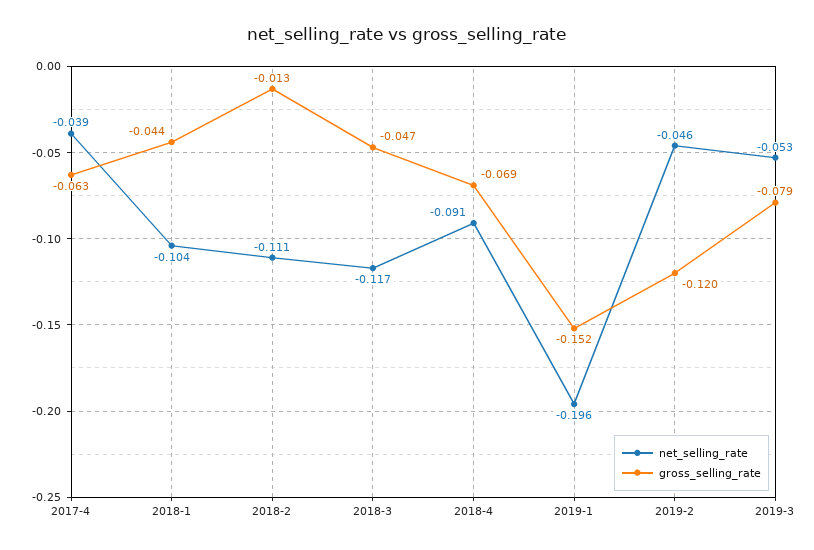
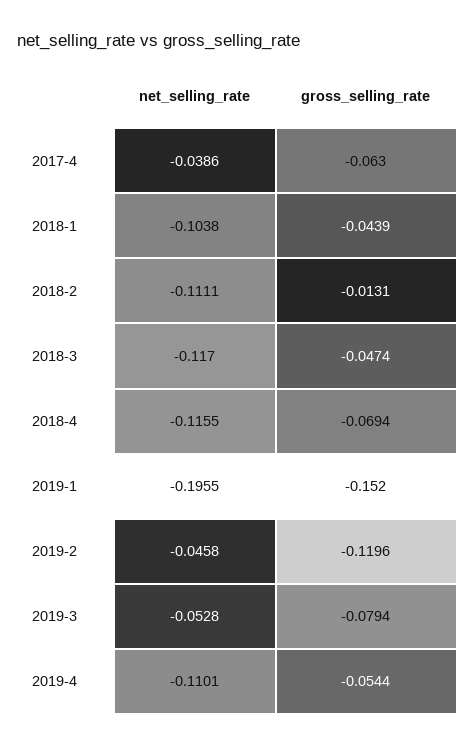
net_selling_rate, 2018-4: -0.091 -> -0.1155
net_selling_rate, 2019-4: none -> -0.1101
gross_selling_rate, 2019-4: none -> -0.0544

